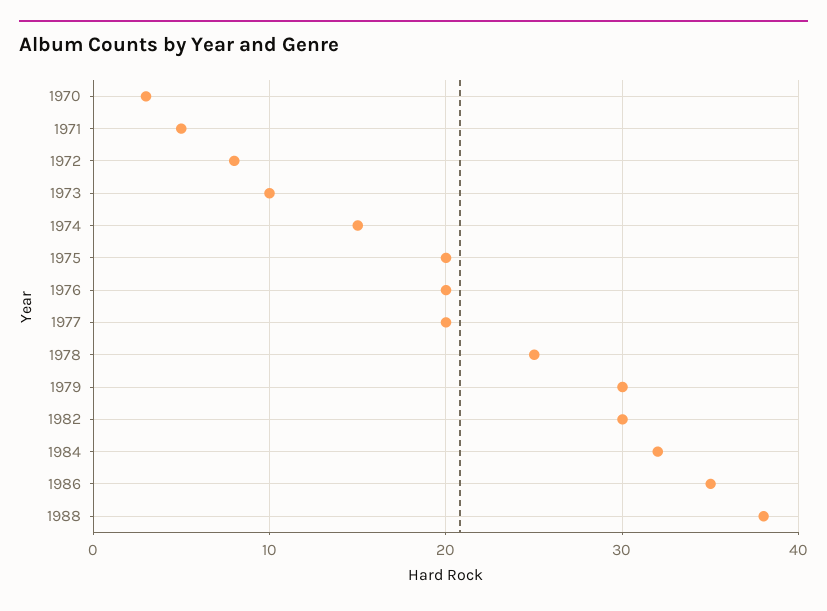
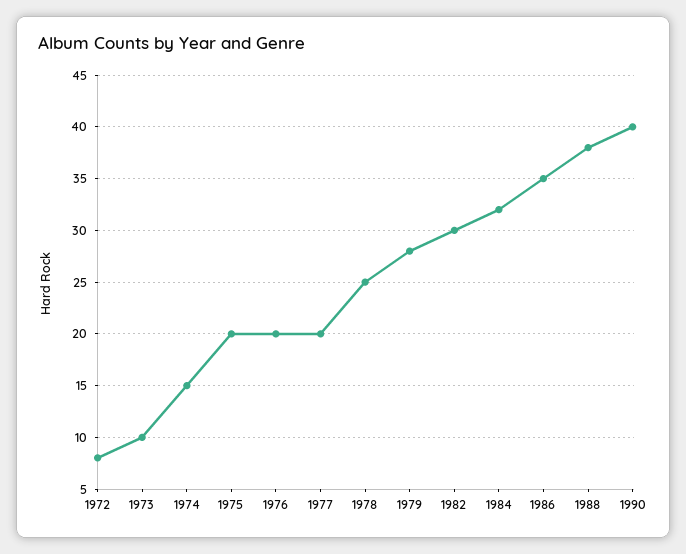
1970: 3 -> none
1971: 5 -> none
1979: 30 -> 28
1990: none -> 40

